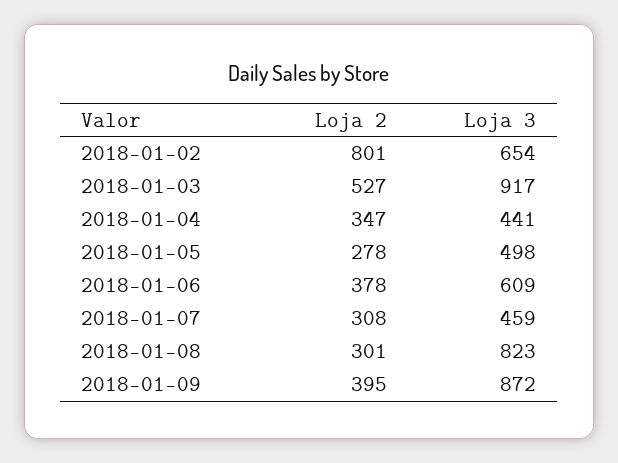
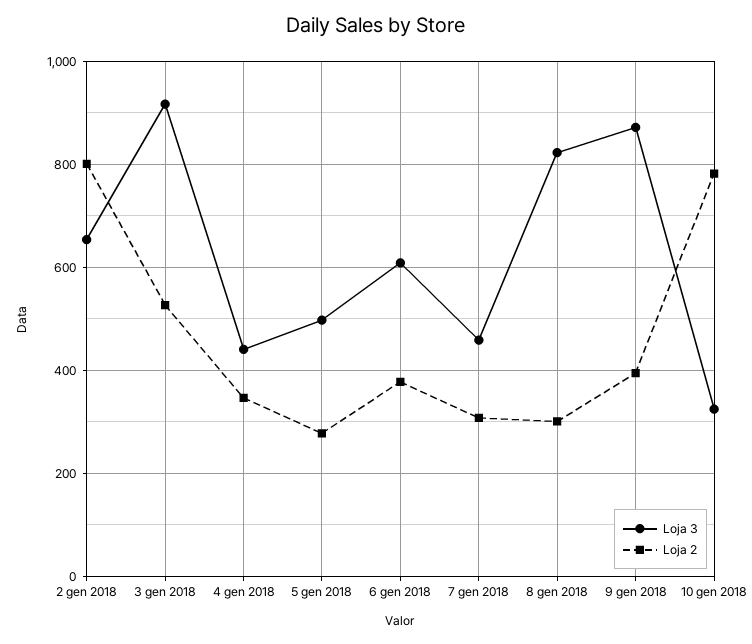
Loja 3, 10 gen 2018: none -> 320
Loja 2, 10 gen 2018: none -> 780

